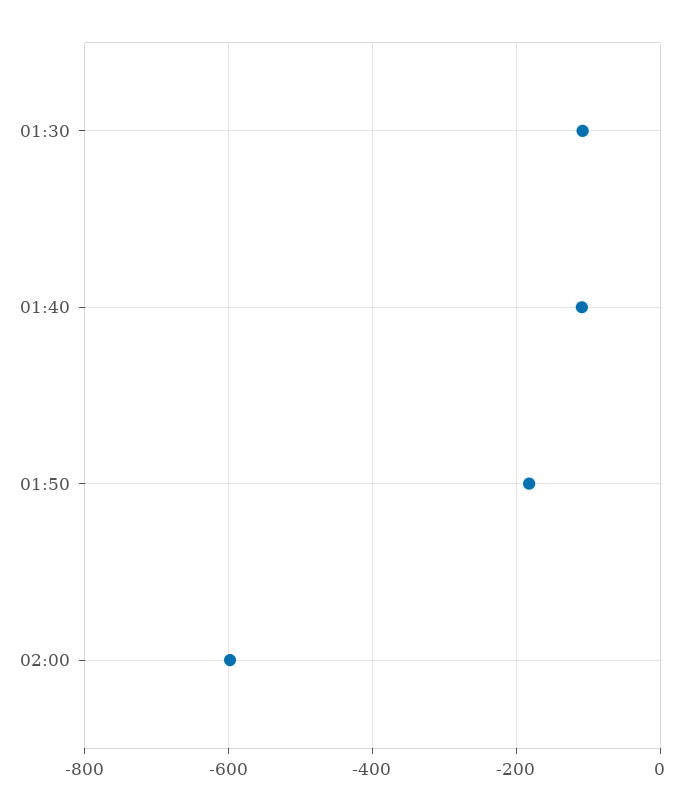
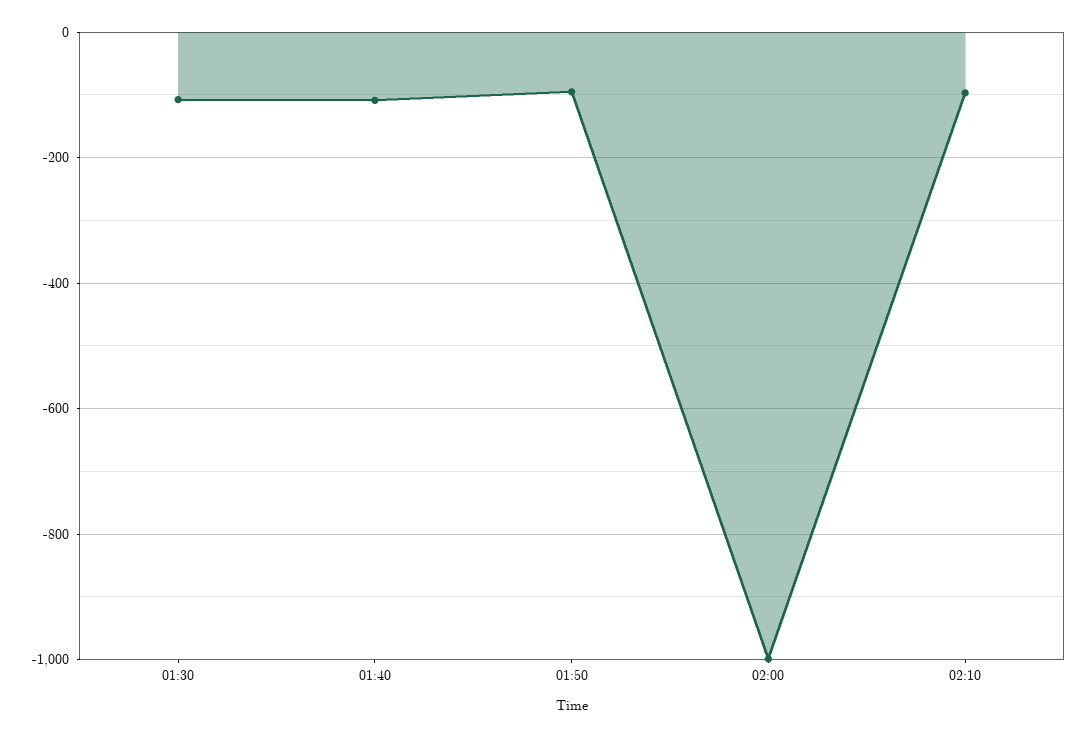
01:50: -180 -> -100
02:00: -600 -> -1000
02:10: none -> -100

